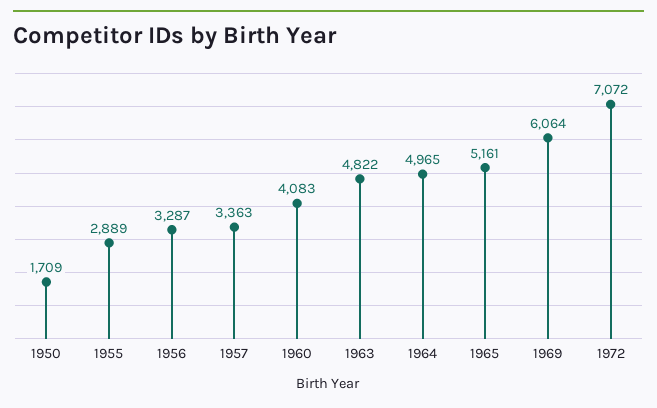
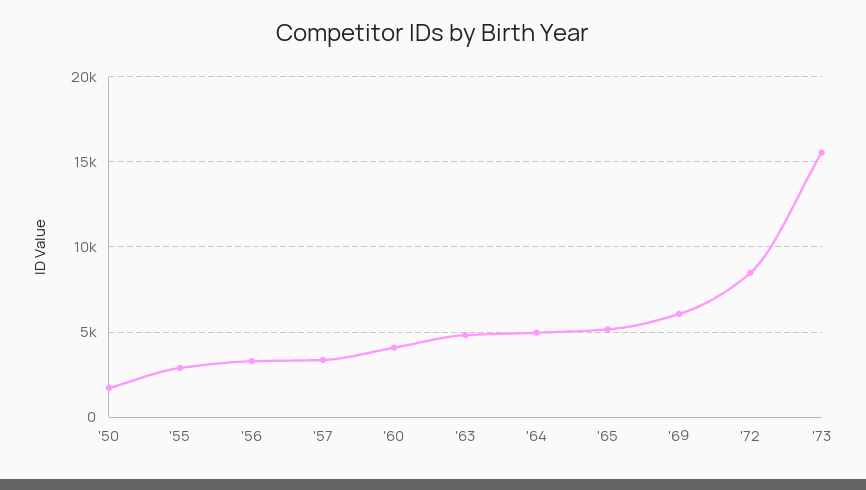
1972: 7072 -> 8500
'73: none -> 15500

